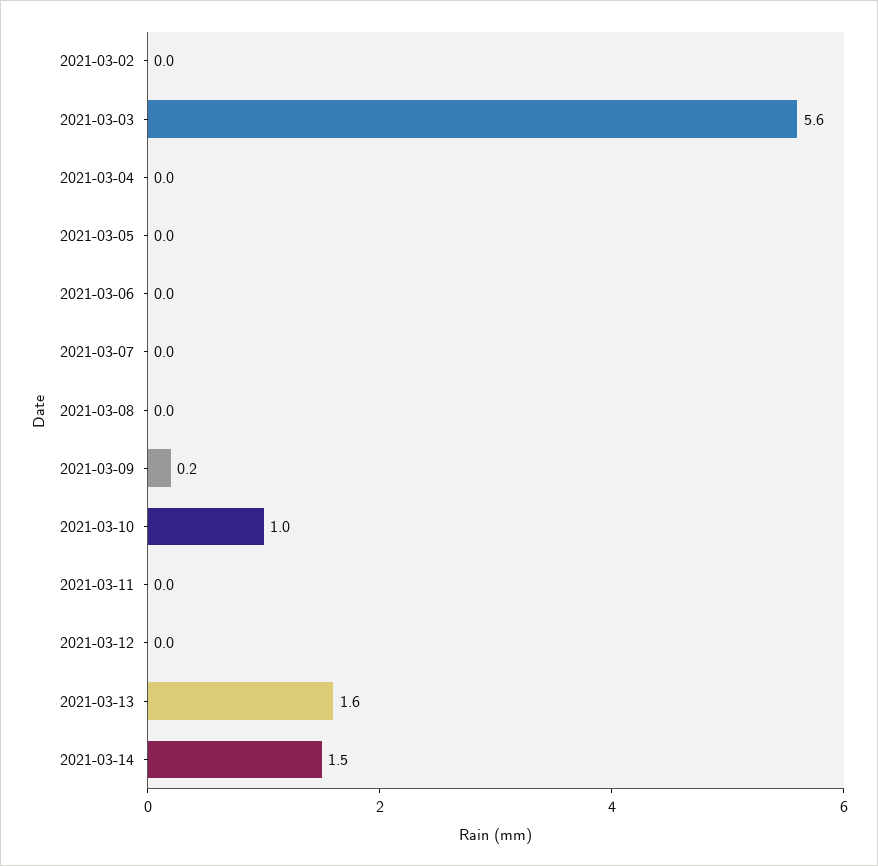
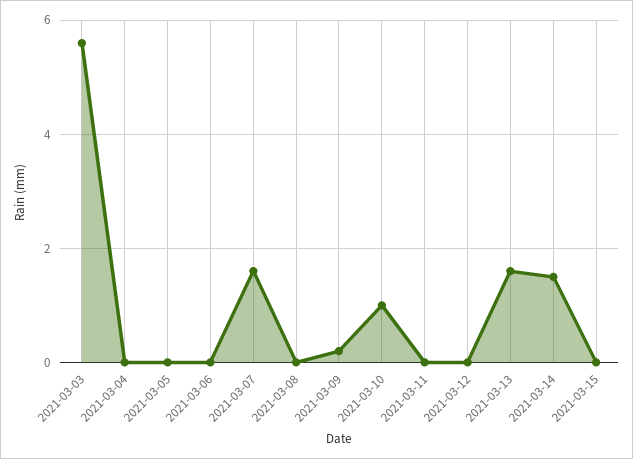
2021-03-02: 0 -> none
2021-03-07: 0 -> 1.5
2021-03-15: none -> 0

